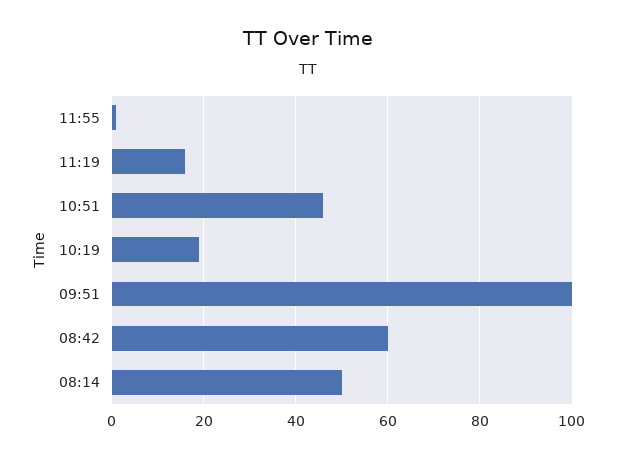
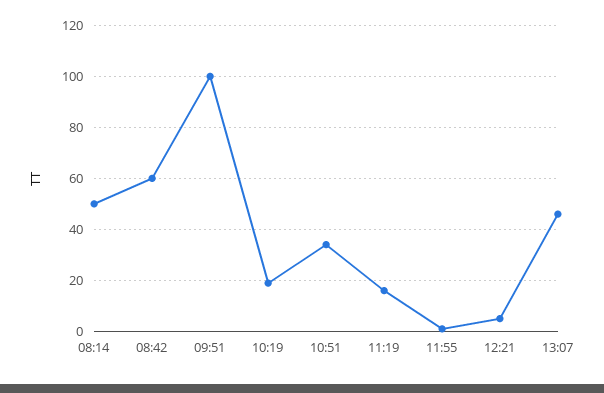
10:51: 45 -> 35
12:21: none -> 5
13:07: none -> 45

